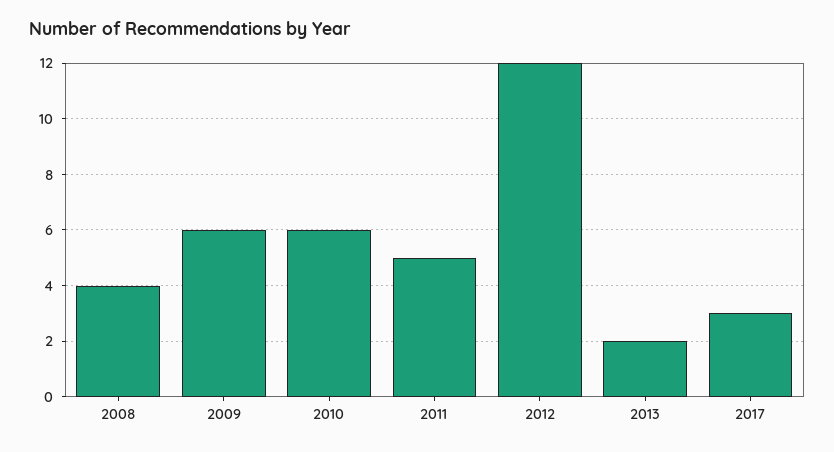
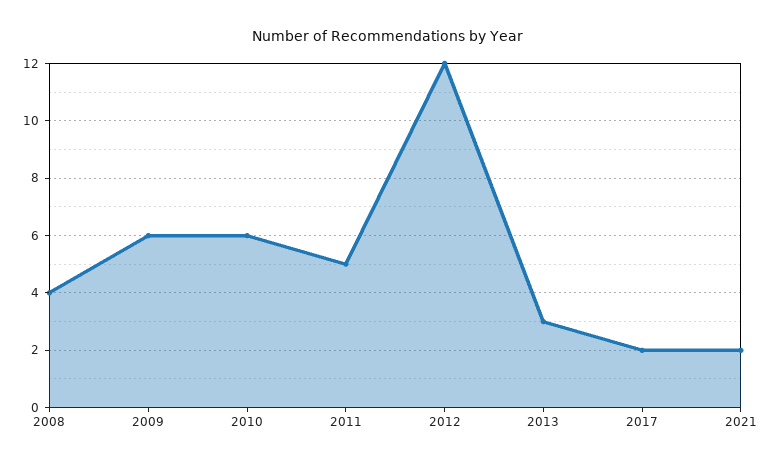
2013: 2 -> 3
2017: 3 -> 2
2021: none -> 2

